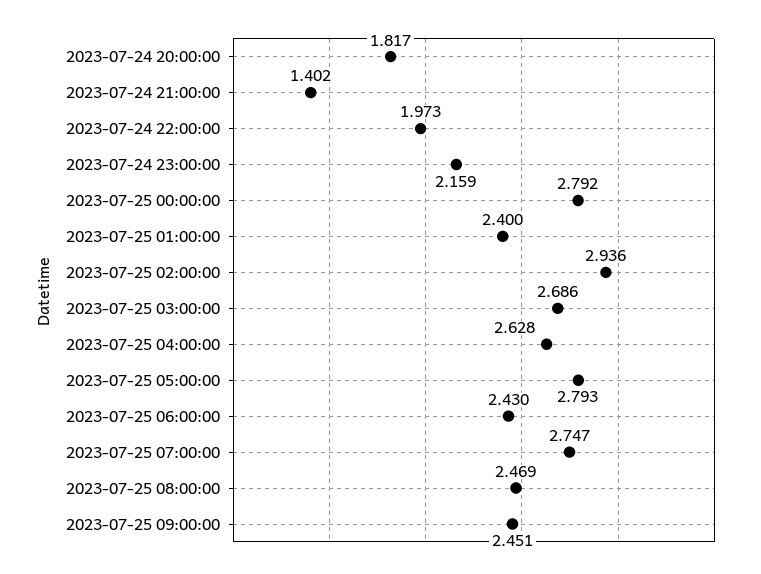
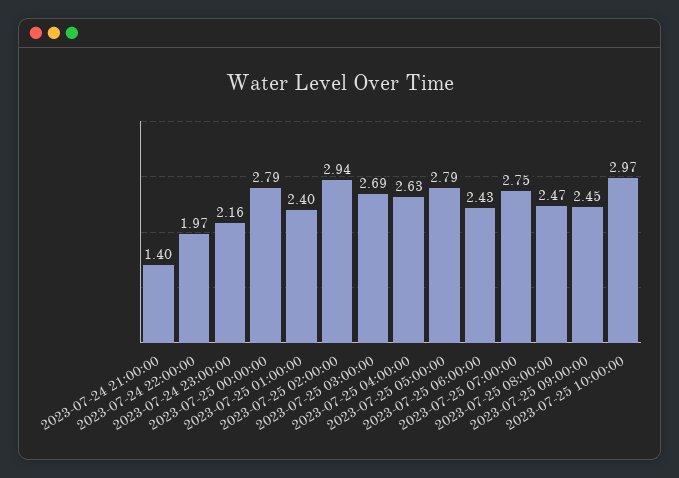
2023-07-24 20:00:00: 1.817 -> none
2023-07-25 10:00:00: none -> 2.97

